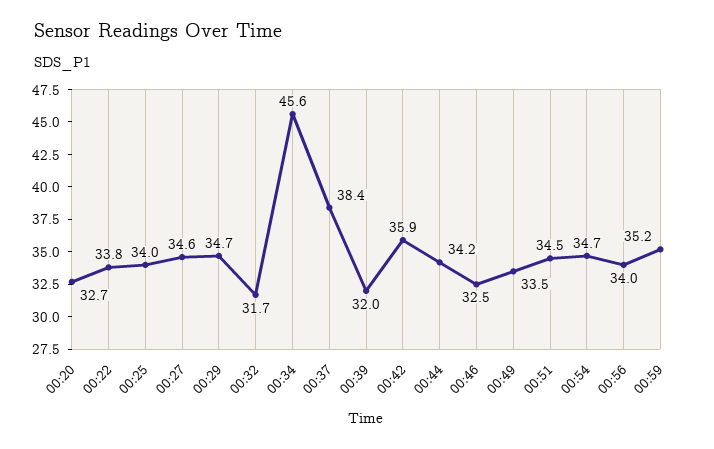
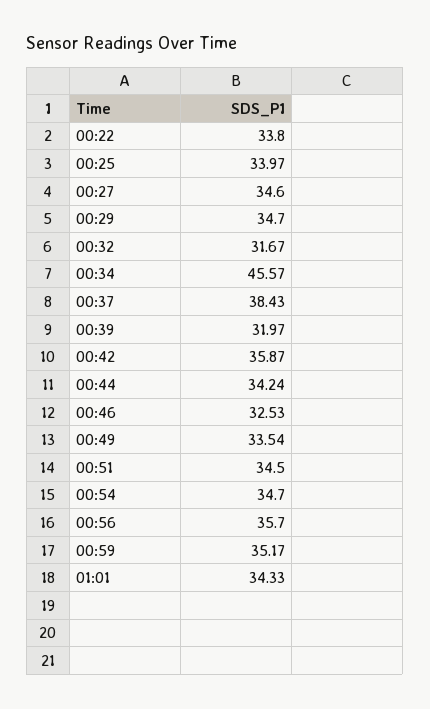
00:20: 32.7 -> none
00:56: 34 -> 35.7
01:01: none -> 34.33

